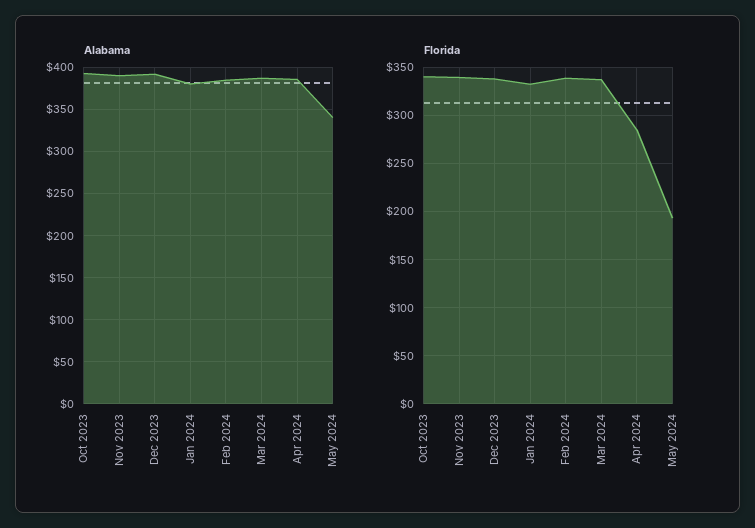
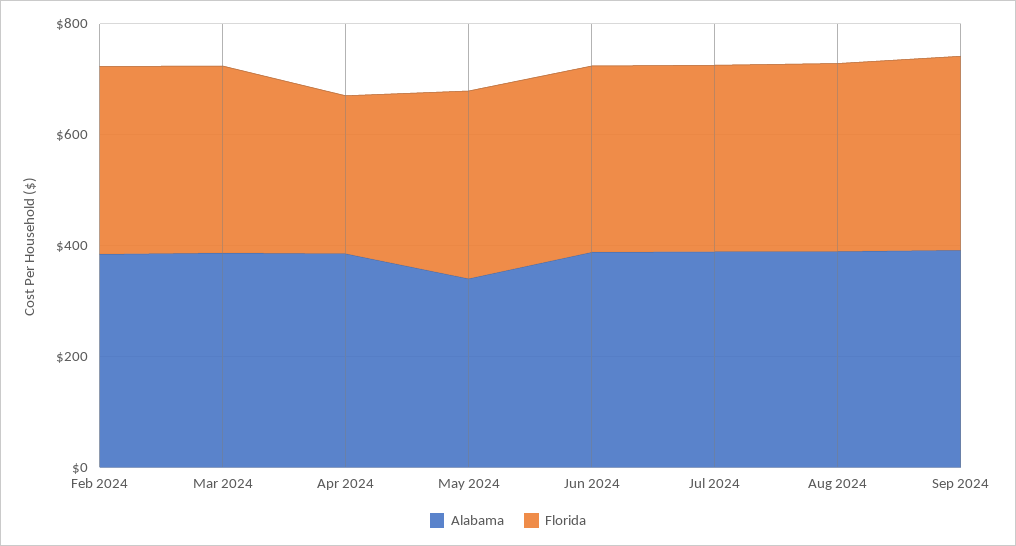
Alabama, Oct 2023: 390 -> none
Alabama, Nov 2023: 390 -> none
Alabama, Dec 2023: 390 -> none
Alabama, Jan 2024: 380 -> none
Florida, Oct 2023: 340 -> none
Florida, Nov 2023: 340 -> none
Florida, Dec 2023: 340 -> none
Florida, Jan 2024: 330 -> none
Florida, May 2024: 190 -> 350
Alabama, Jun 2024: none -> 400
Florida, Jun 2024: none -> 350
Alabama, Jul 2024: none -> 400
Florida, Jul 2024: none -> 350
Alabama, Aug 2024: none -> 400
Florida, Aug 2024: none -> 350
Alabama, Sep 2024: none -> 400
Florida, Sep 2024: none -> 350

